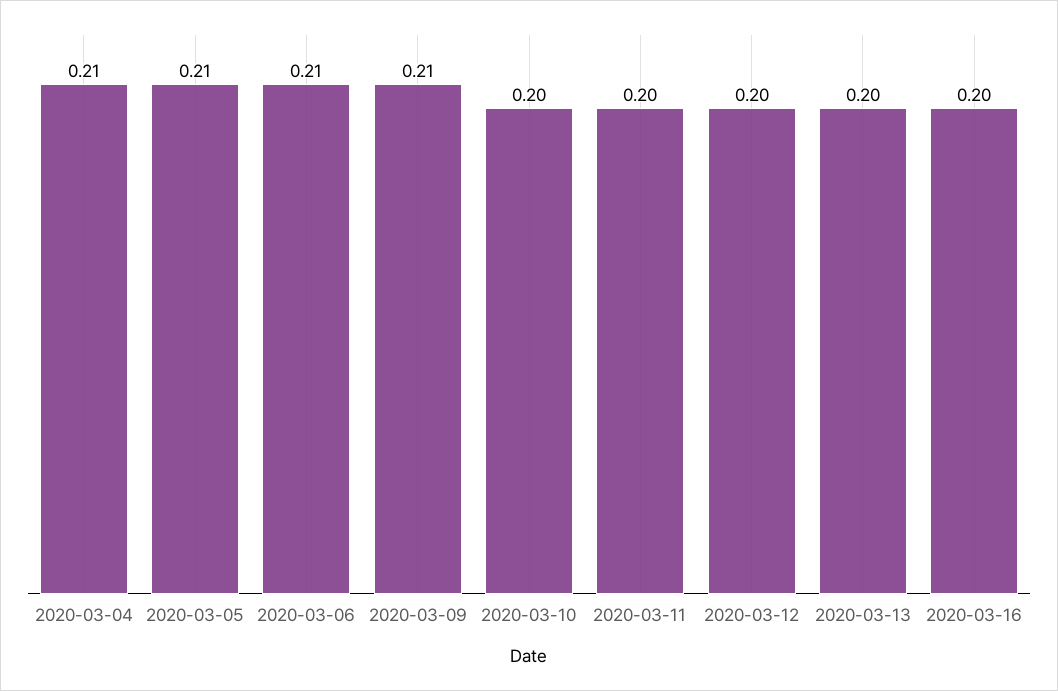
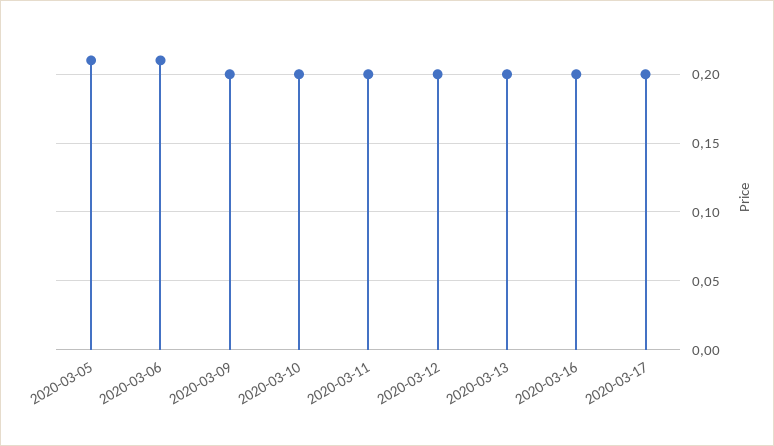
2020-03-04: 0.21 -> none
2020-03-09: 0.21 -> 0.2
2020-03-17: none -> 0.2

